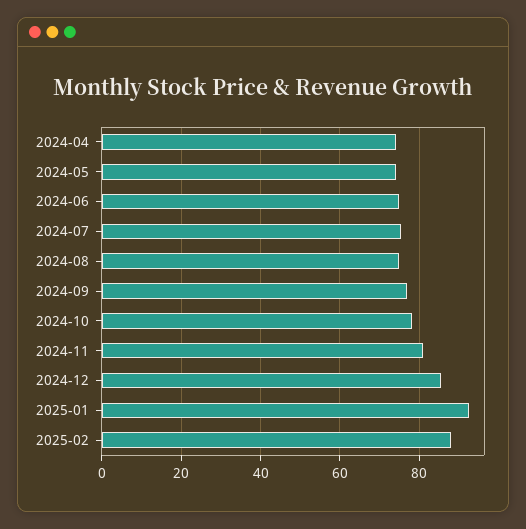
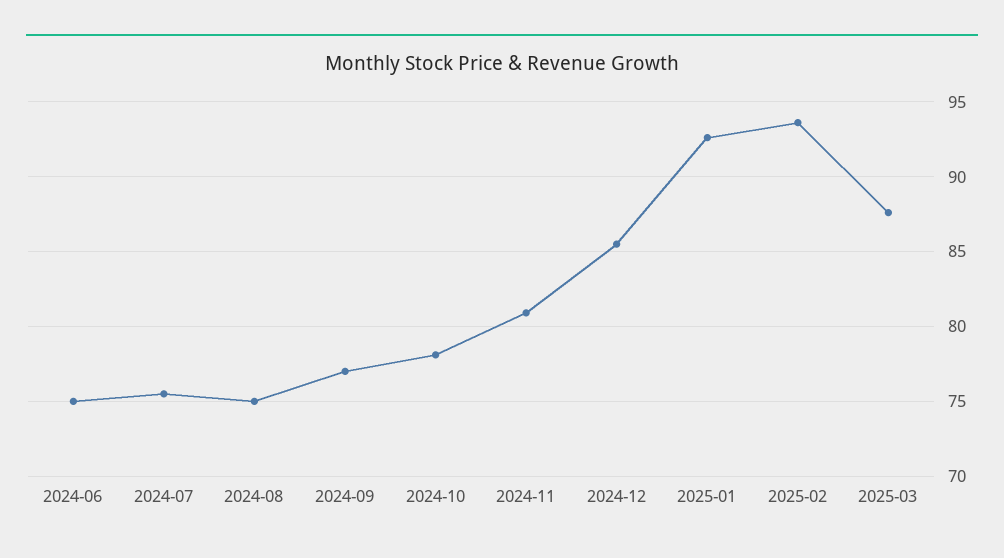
2024-04: 74 -> none
2024-05: 74 -> none
2025-02: 88 -> 93.5
2025-03: none -> 87.5

